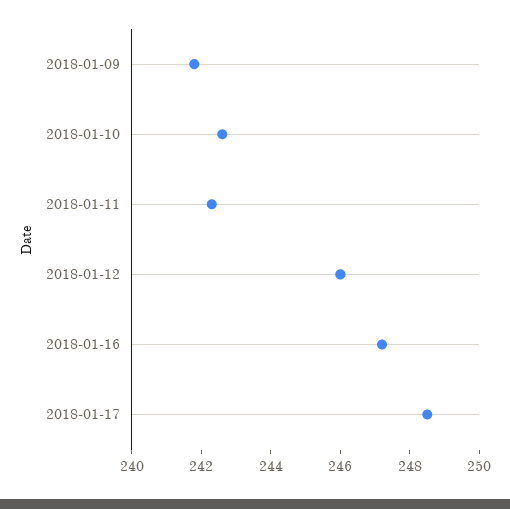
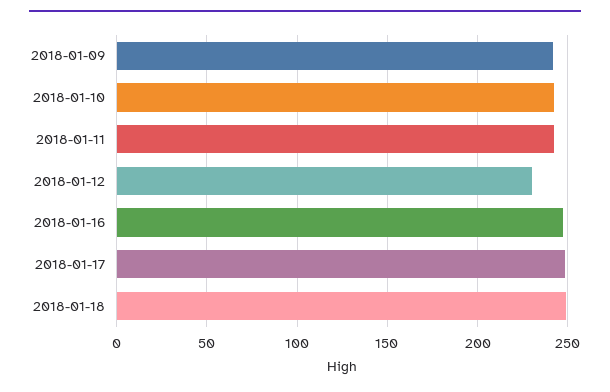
2018-01-12: 246 -> 230
2018-01-18: none -> 250

